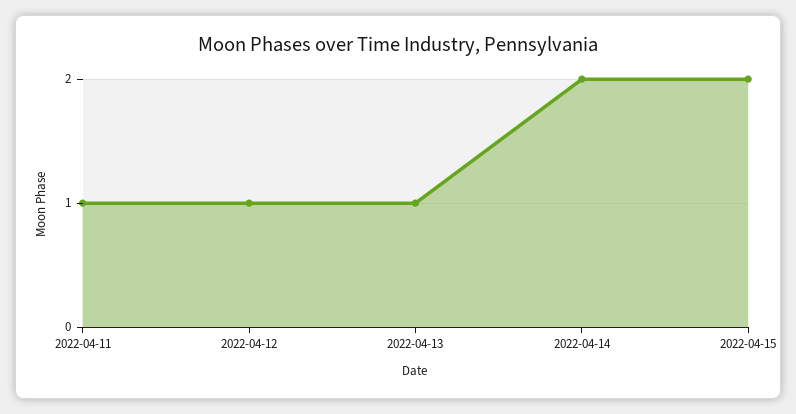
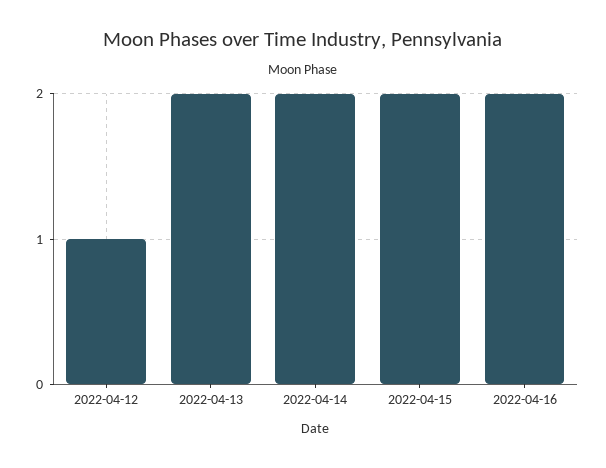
2022-04-11: 1 -> none
2022-04-13: 1 -> 2
2022-04-16: none -> 2

